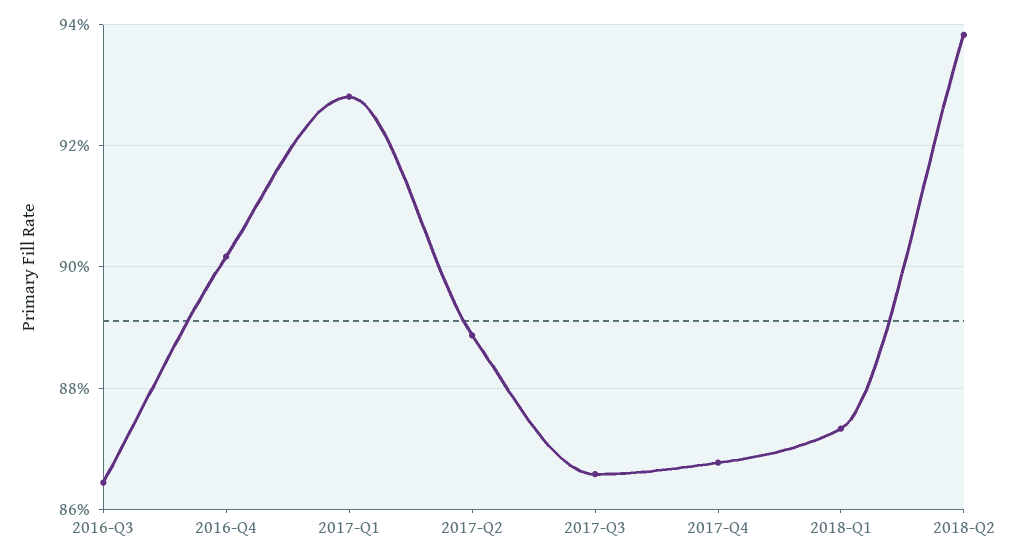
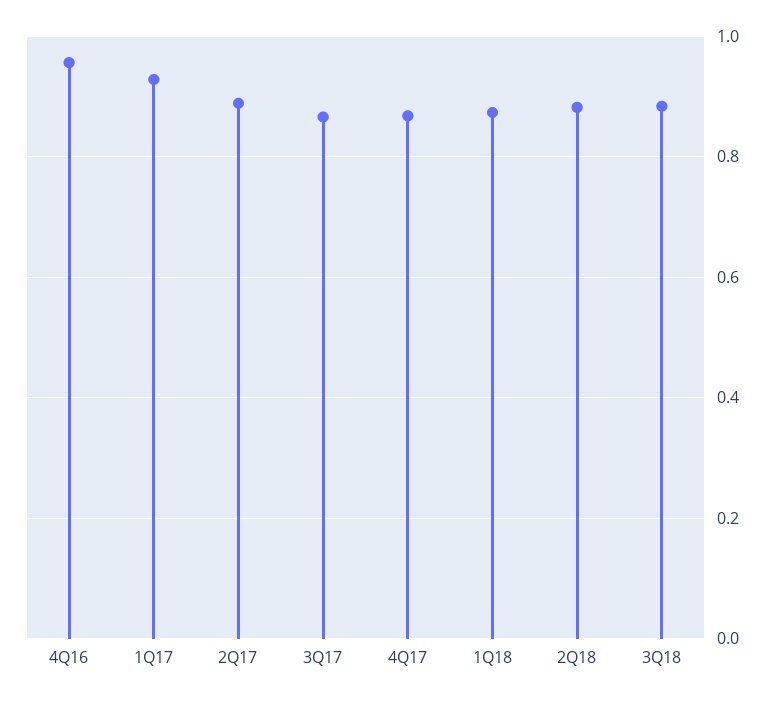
2016-Q3: 0.864 -> none
2016-Q4: 0.902 -> 0.96
2018-Q2: 0.938 -> 0.88
3Q18: none -> 0.88

